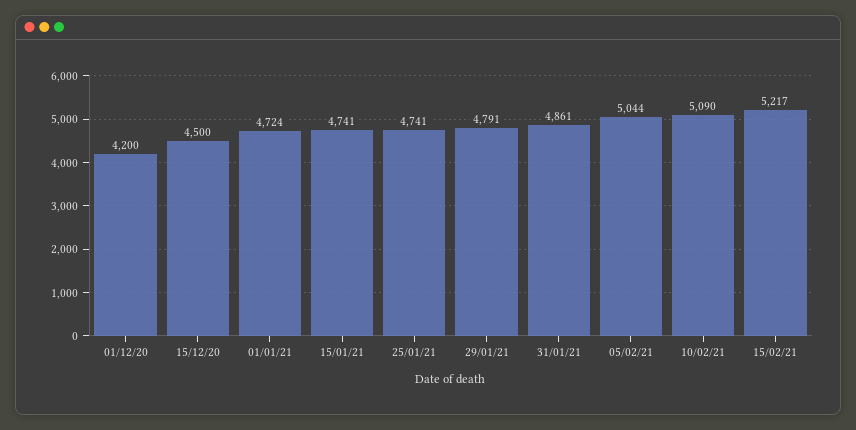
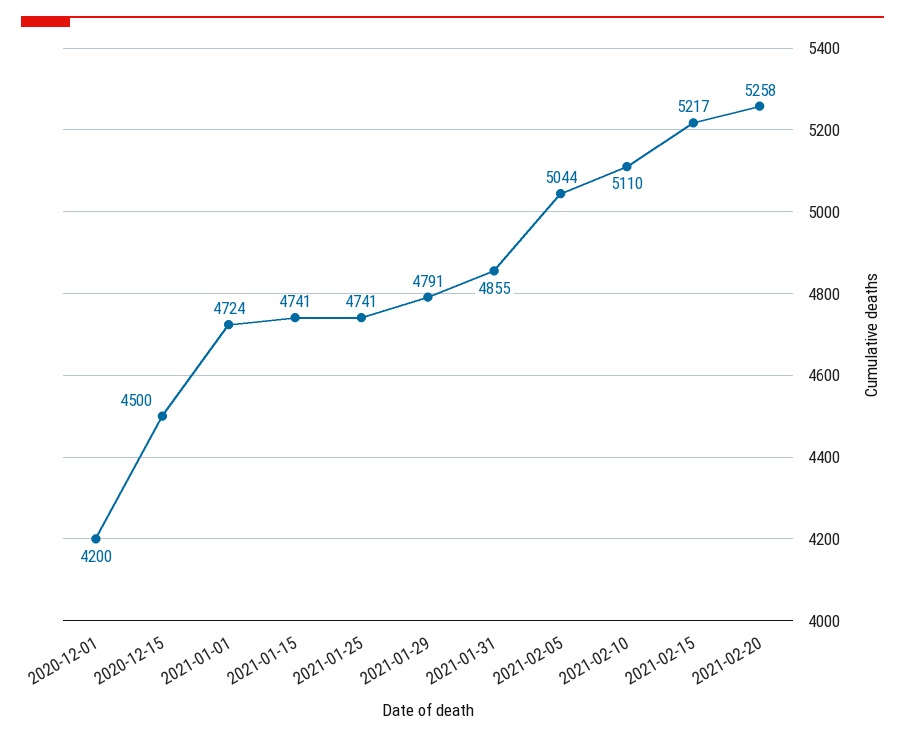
31/01/21: 4861 -> 4855
10/02/21: 5090 -> 5110
2021-02-20: none -> 5258

